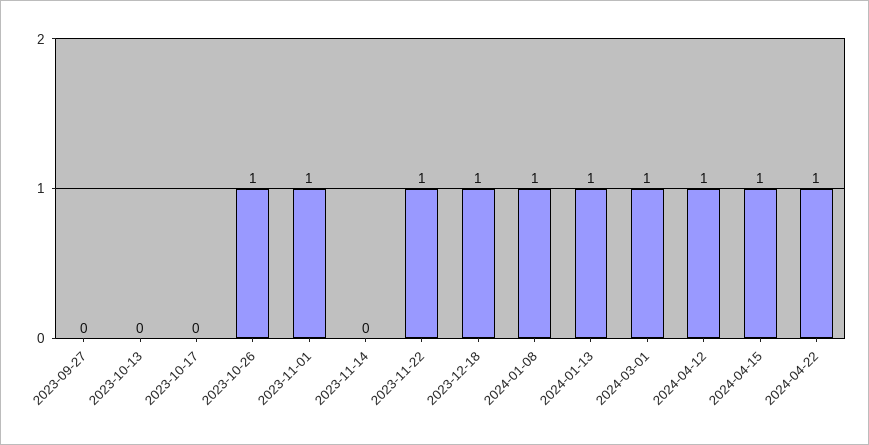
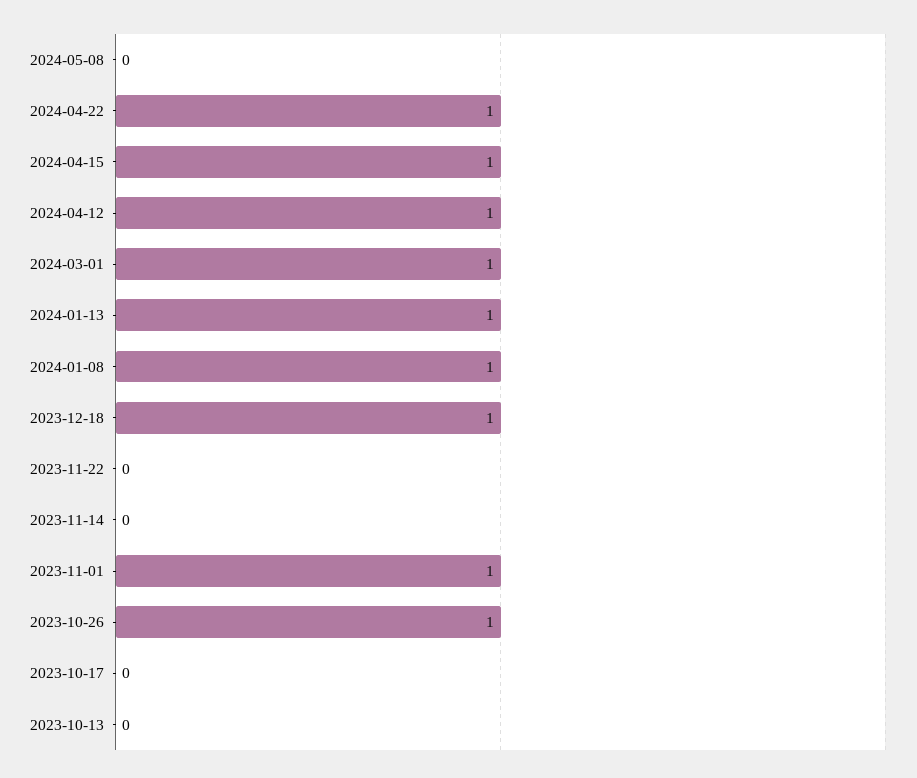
2023-09-27: 0 -> none
2023-11-22: 1 -> 0
2024-05-08: none -> 0

